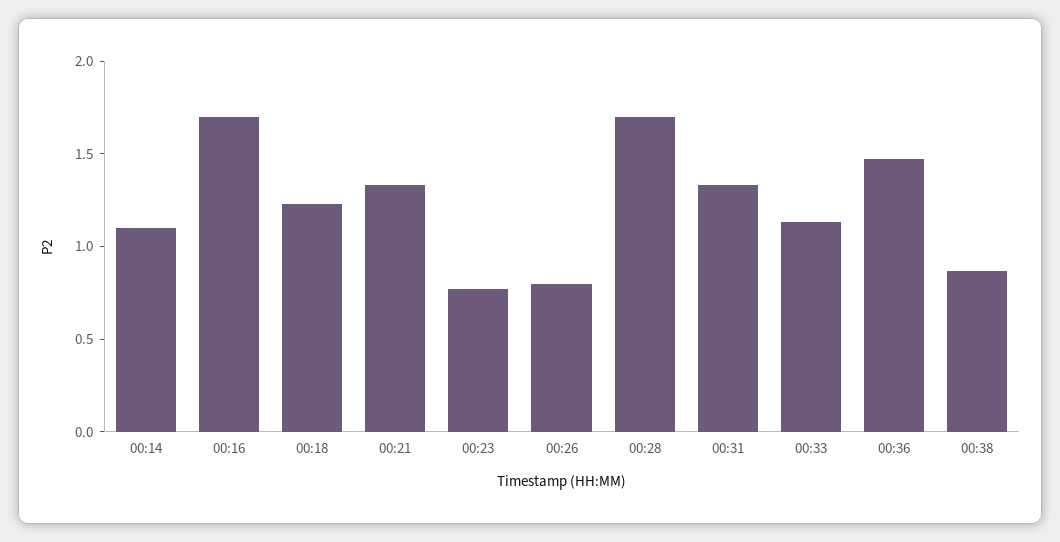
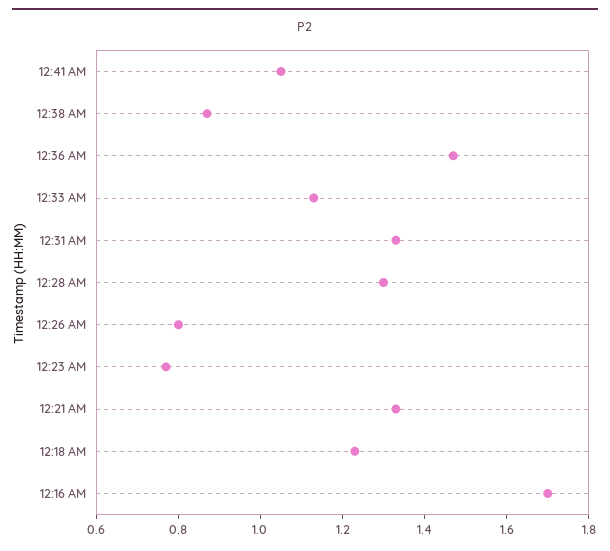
00:14: 1.1 -> none
00:28: 1.7 -> 1.3
12:41 AM: none -> 1.05

